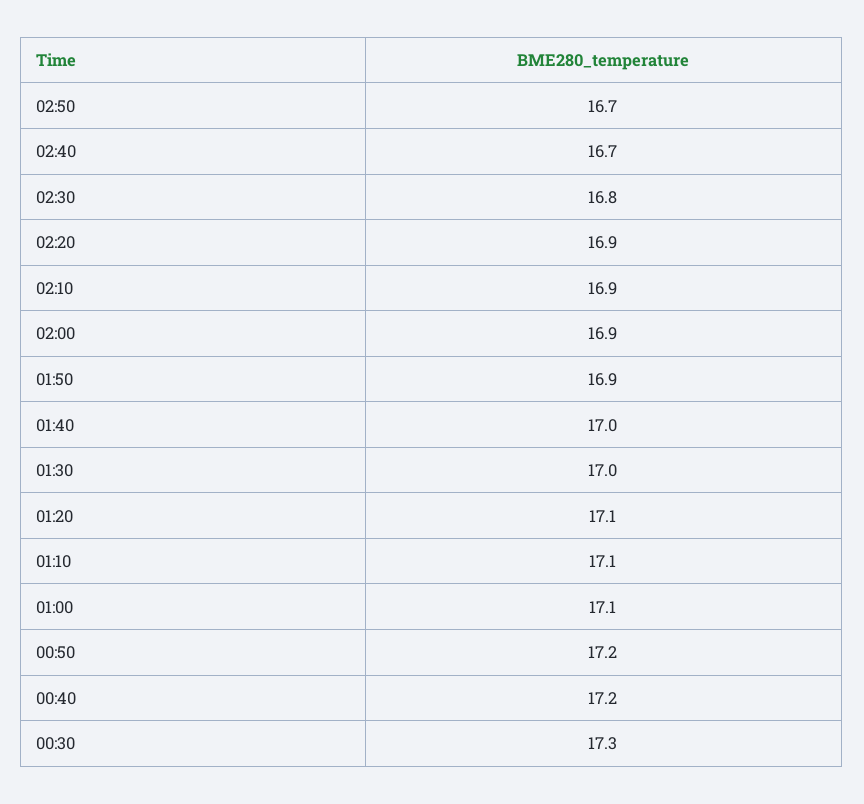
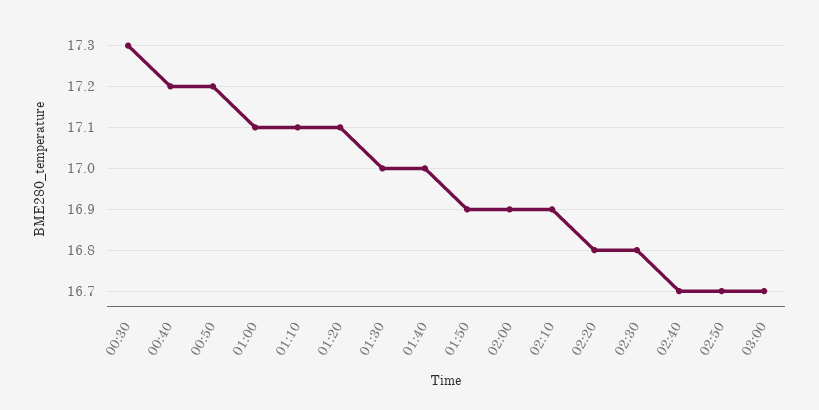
02:20: 16.9 -> 16.8
03:00: none -> 16.7

